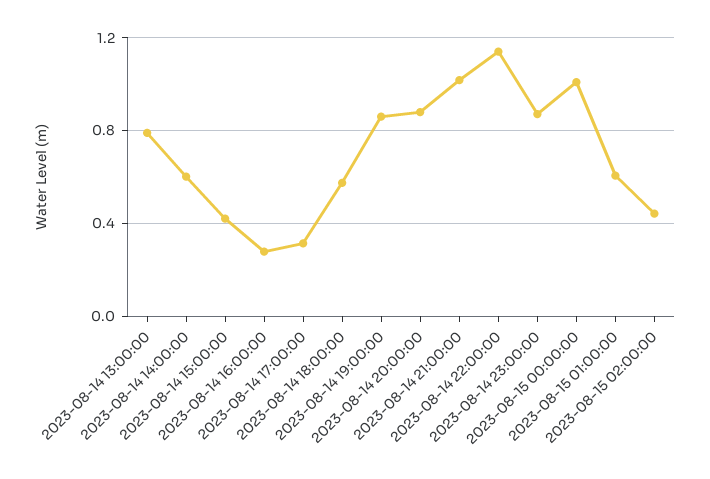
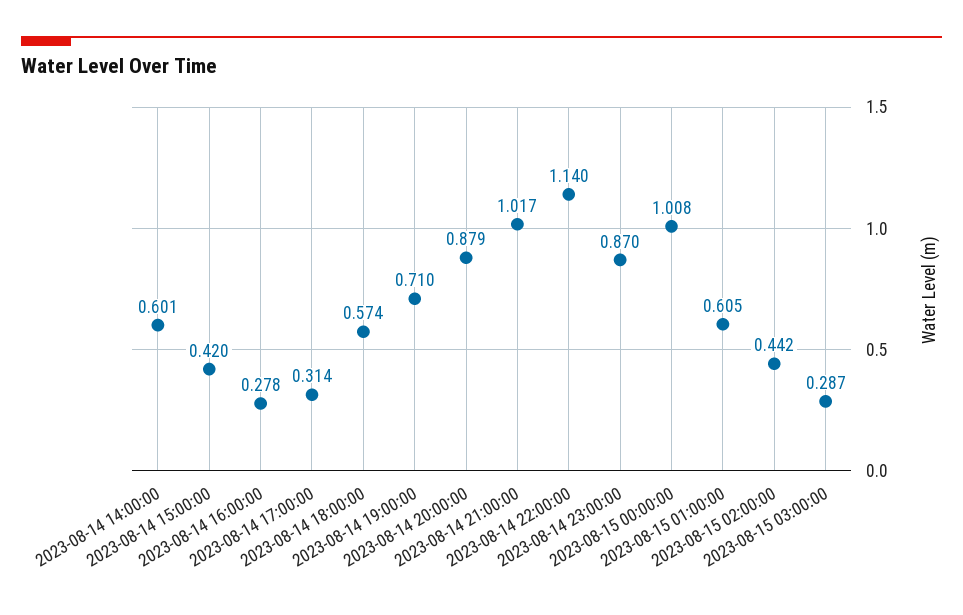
2023-08-14 13:00:00: 0.8 -> none
2023-08-14 19:00:00: 0.85 -> 0.71
2023-08-15 03:00:00: none -> 0.287

